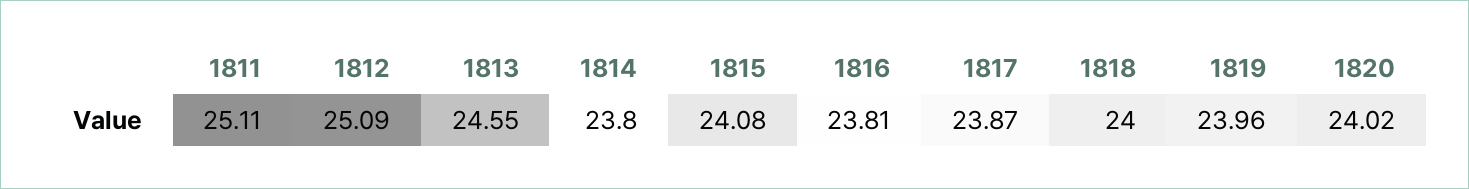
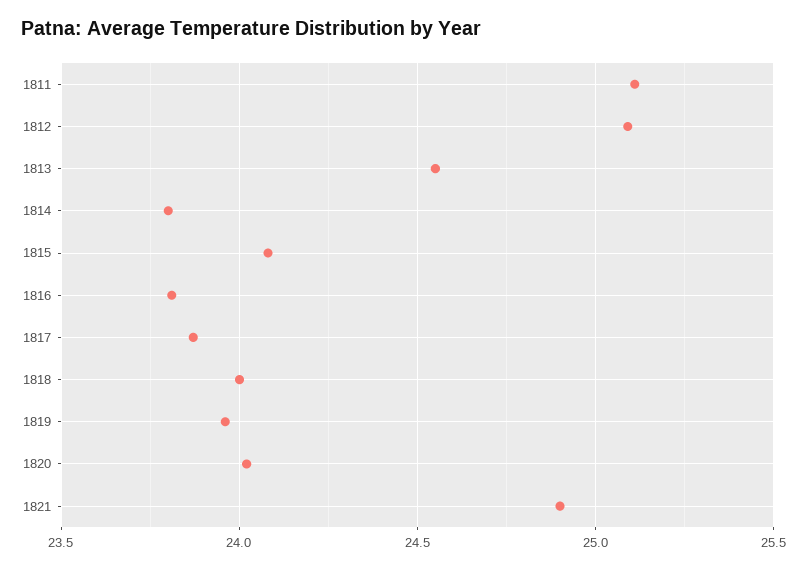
1821: none -> 24.9

